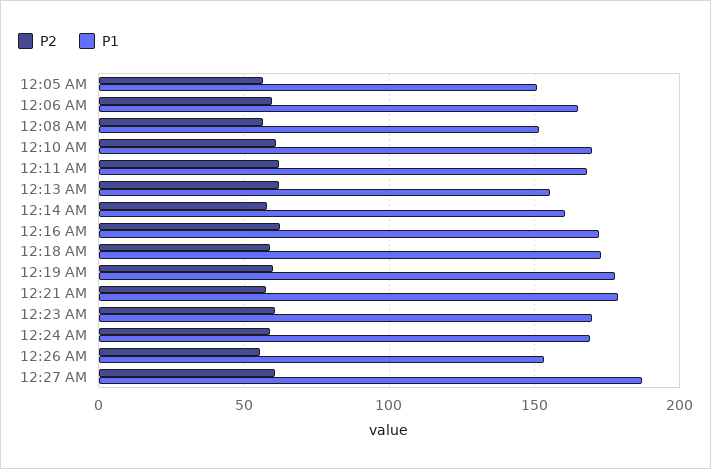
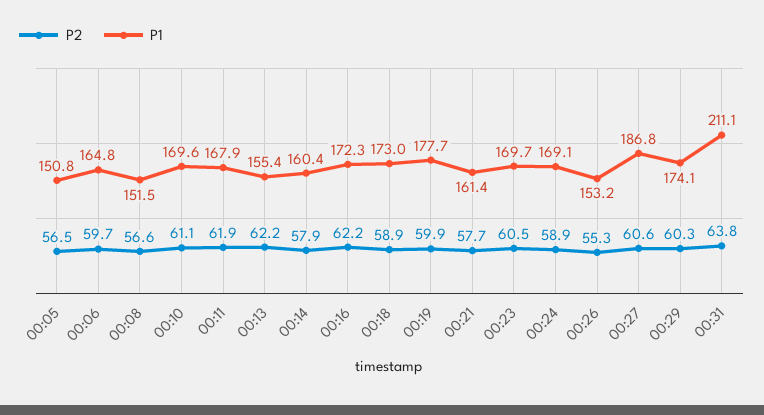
P1, 12:21 AM: 180 -> 161.4
P2, 00:29: none -> 60.3
P1, 00:29: none -> 174.1
P2, 00:31: none -> 63.8
P1, 00:31: none -> 211.1

